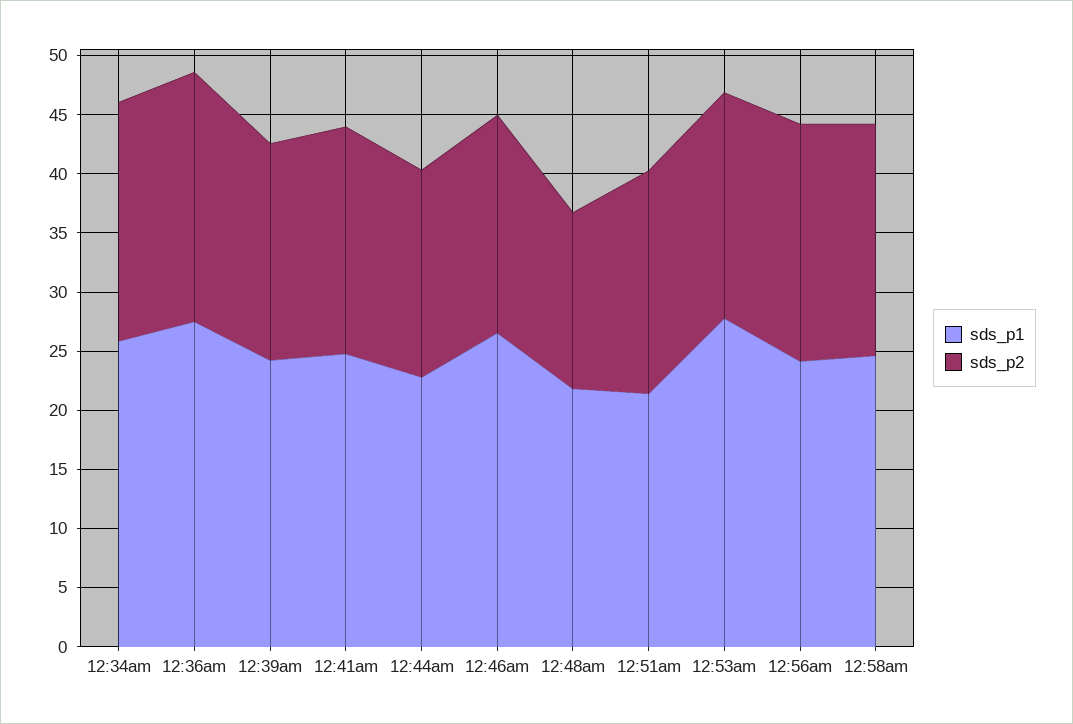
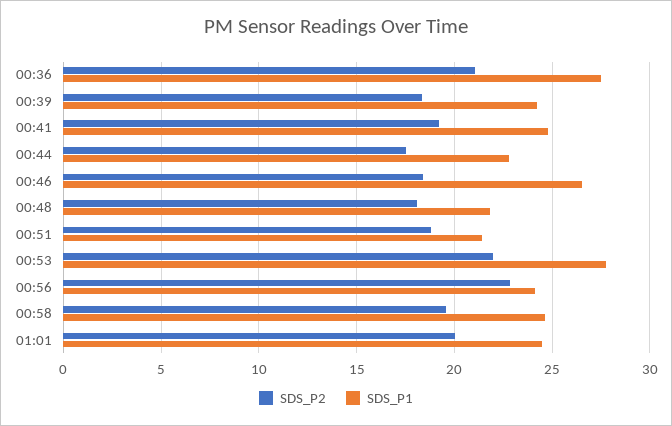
sds_p1, 12:34am: 26 -> none
sds_p2, 12:34am: 20 -> none
sds_p2, 12:48am: 15 -> 18
sds_p2, 12:53am: 19 -> 22
sds_p2, 12:56am: 20 -> 23
sds_p2, 01:01: none -> 20
sds_p1, 01:01: none -> 24.5

